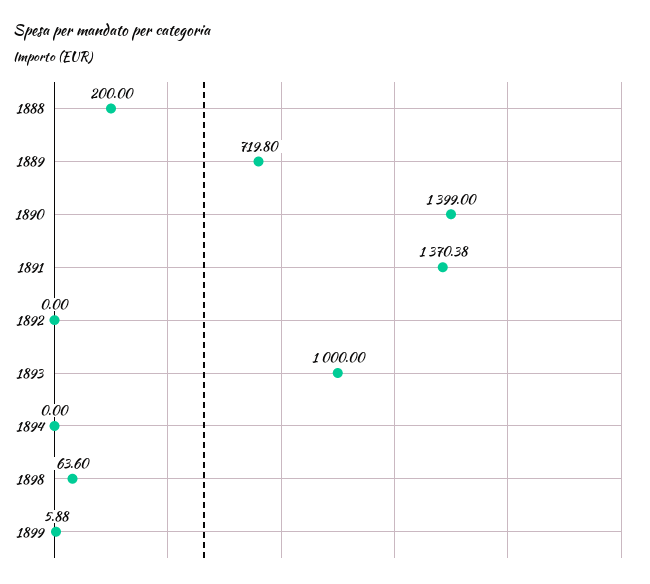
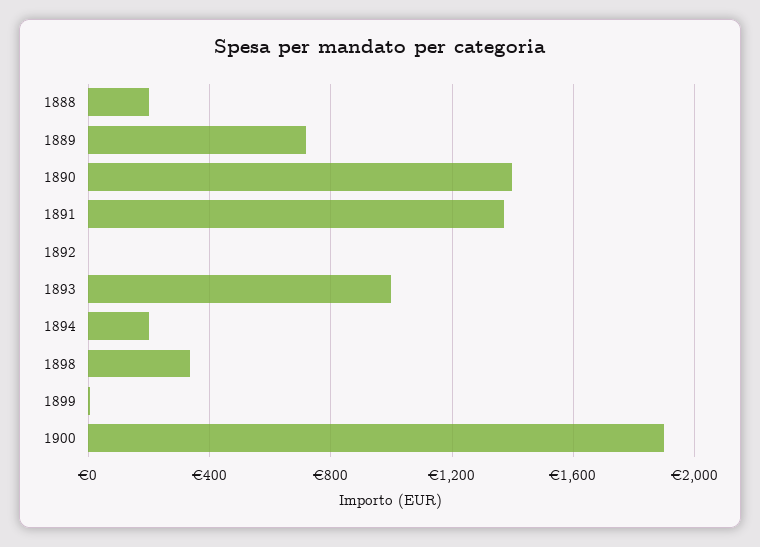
1894: 0 -> 200
1898: 63.6 -> 350
1900: none -> 1900

